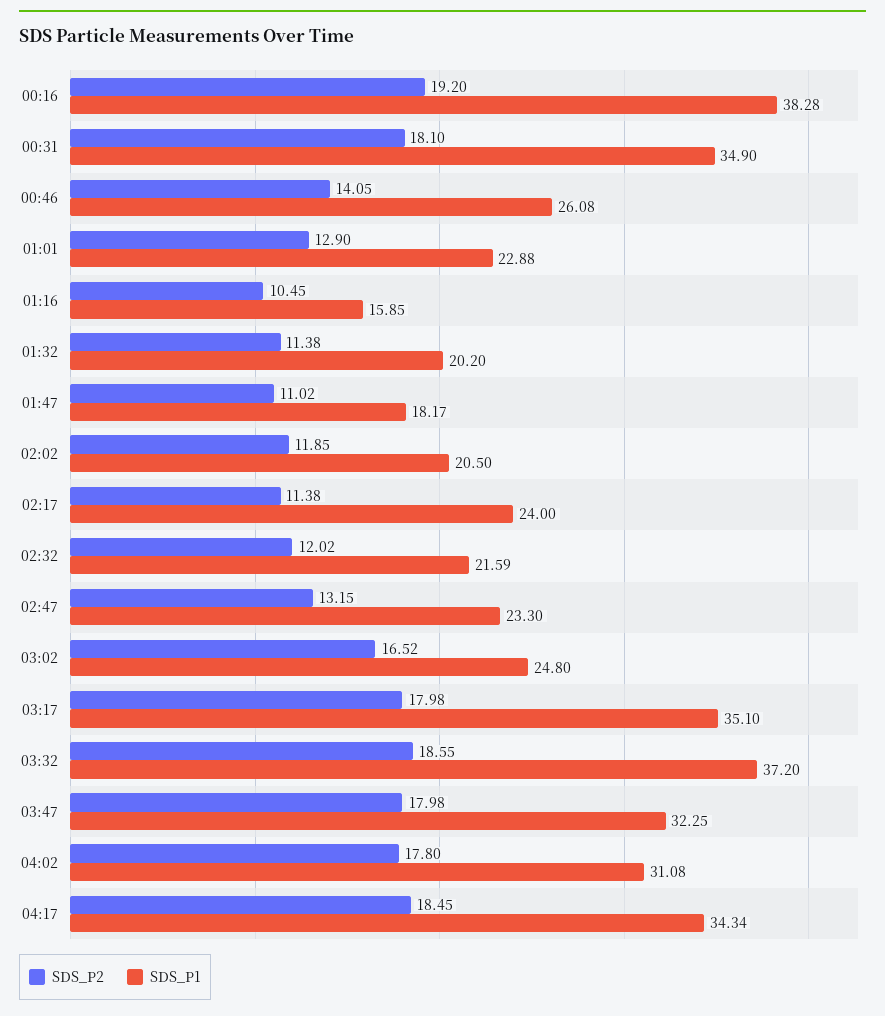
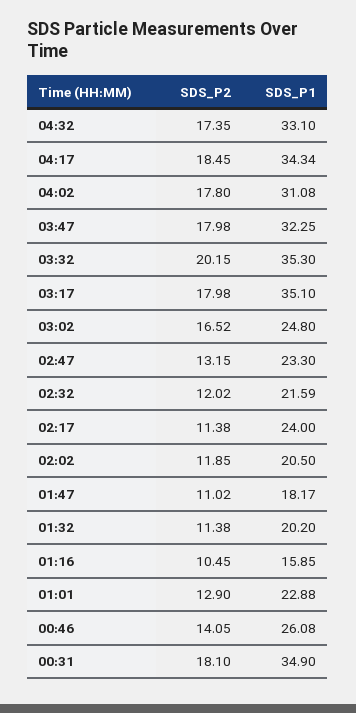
SDS_P2, 00:16: 19.2 -> none
SDS_P1, 00:16: 38.28 -> none
SDS_P2, 03:32: 18.55 -> 20.15
SDS_P1, 03:32: 37.2 -> 35.3
SDS_P2, 04:32: none -> 17.35
SDS_P1, 04:32: none -> 33.1

